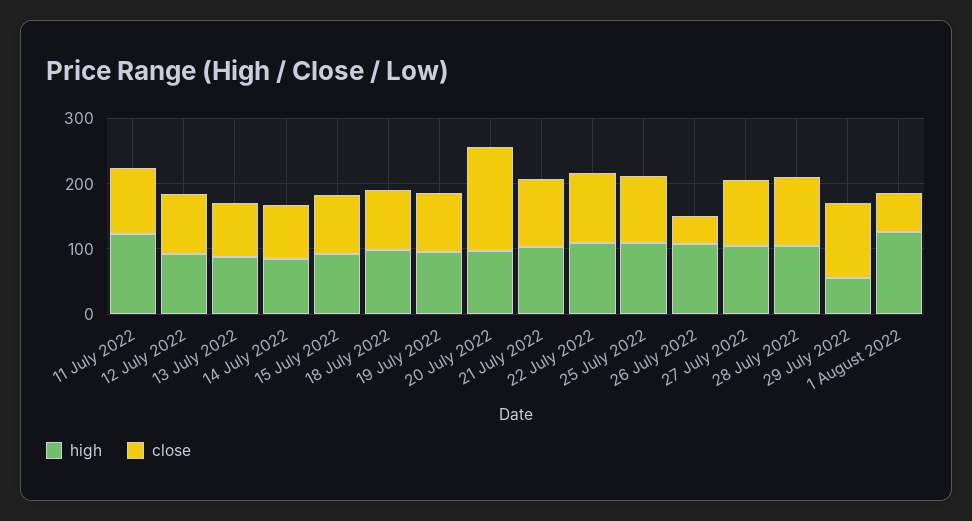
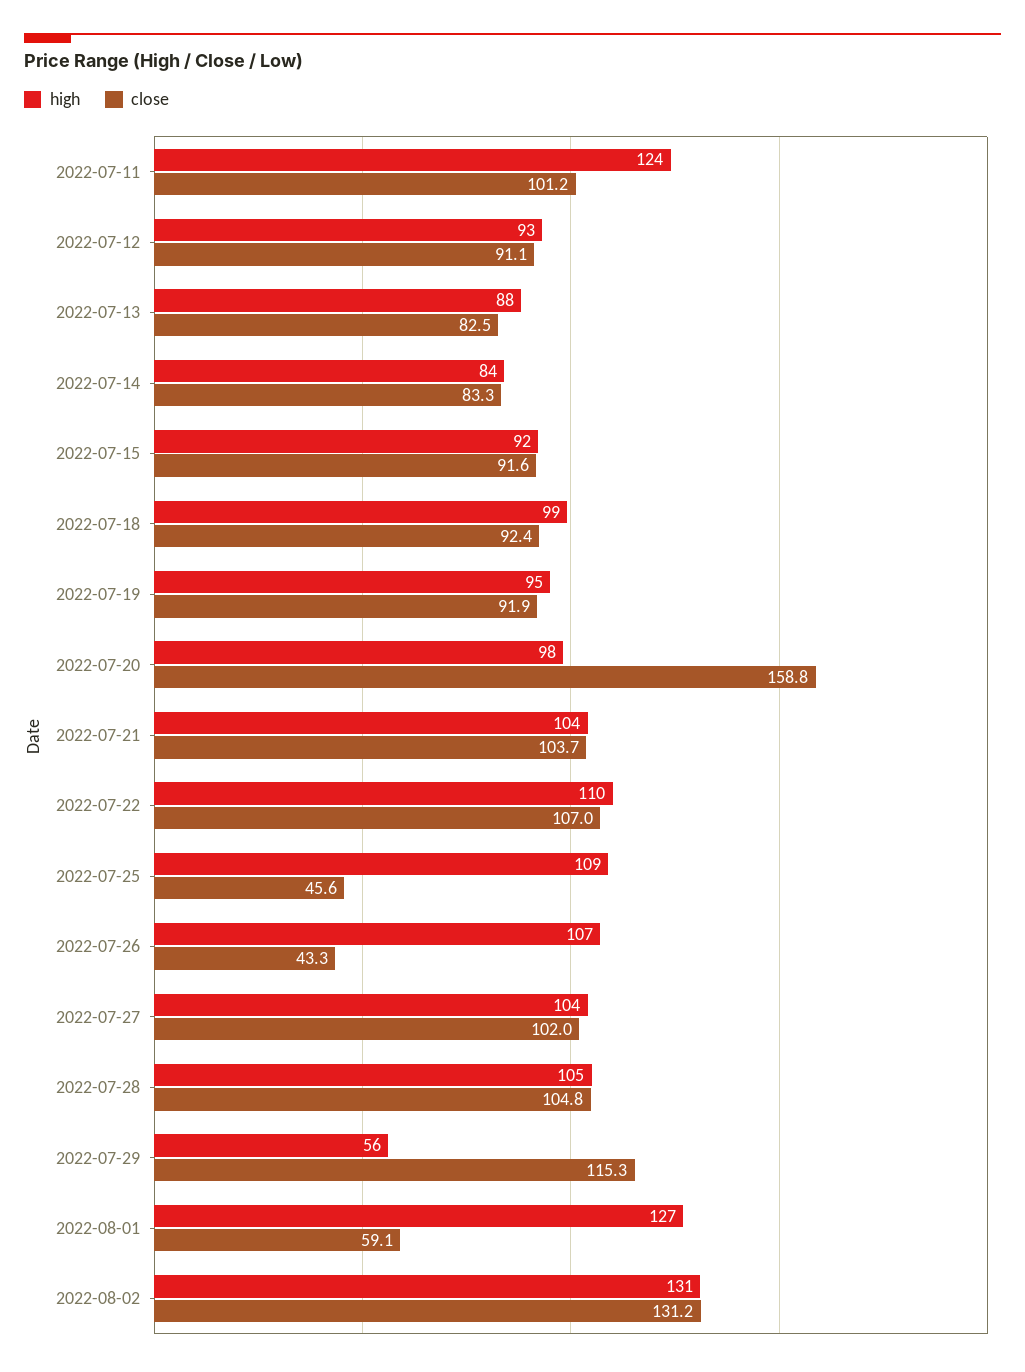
close, 25 July 2022: 100 -> 45.6
high, 2022-08-02: none -> 131
close, 2022-08-02: none -> 131.2

